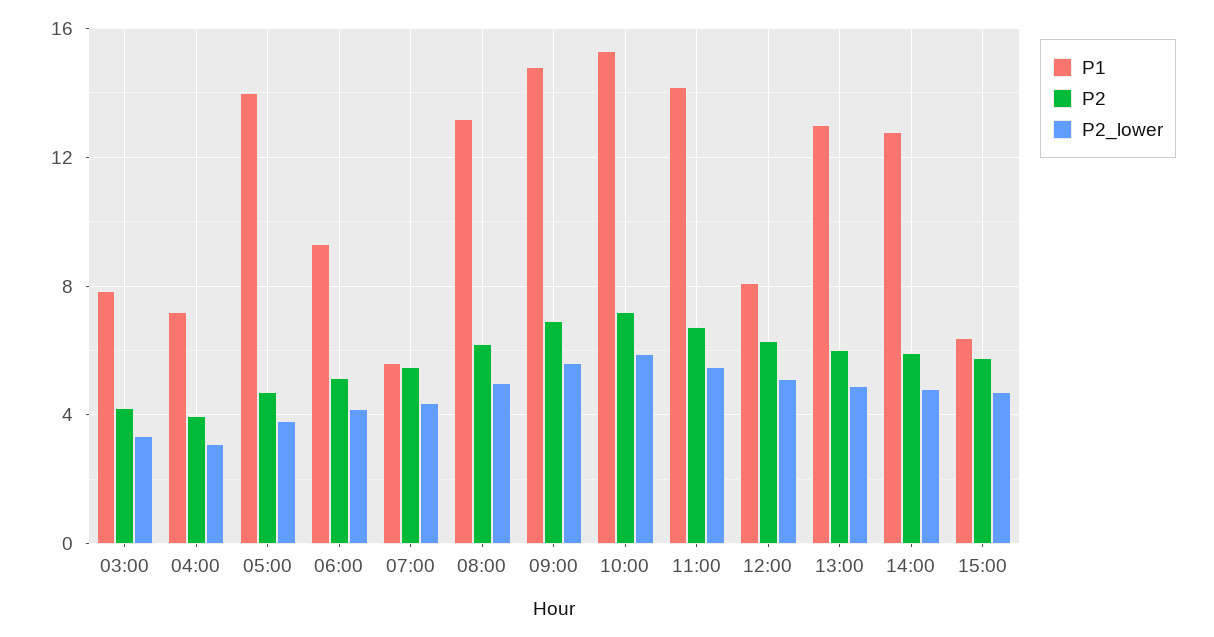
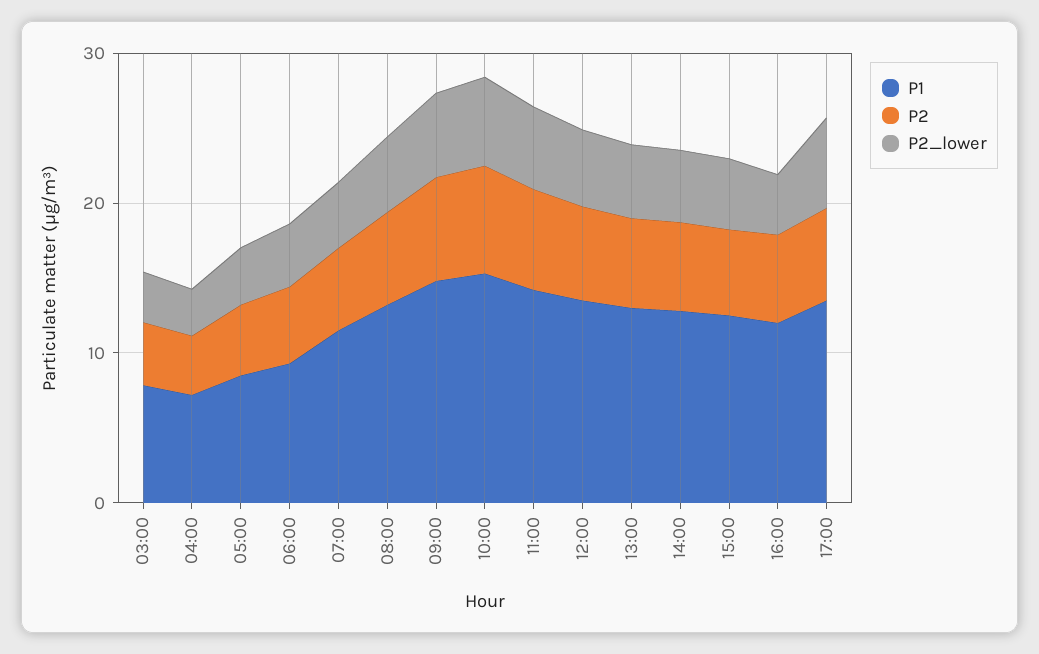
P1, 05:00: 14 -> 8
P1, 07:00: 5.5 -> 12
P1, 12:00: 8 -> 14
P1, 15:00: 6.5 -> 12
P1, 16:00: none -> 12
P2, 16:00: none -> 6
P2_lower, 16:00: none -> 4
P1, 17:00: none -> 14
P2, 17:00: none -> 6
P2_lower, 17:00: none -> 6

